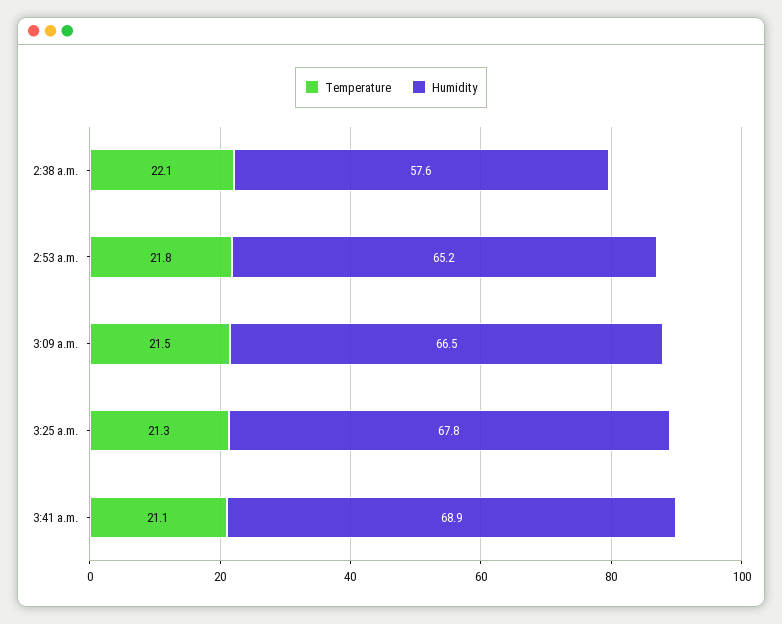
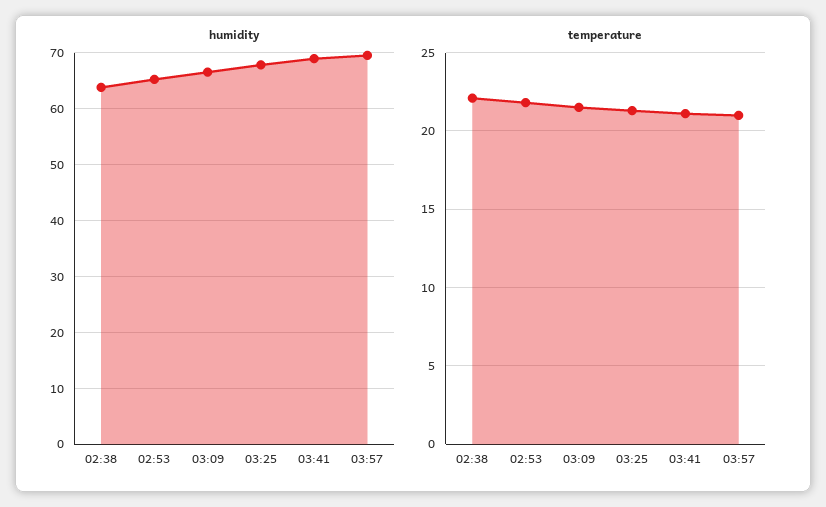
Humidity, 2:38 a.m.: 57.6 -> 64
Humidity, 03:57: none -> 70
Temperature, 03:57: none -> 21

